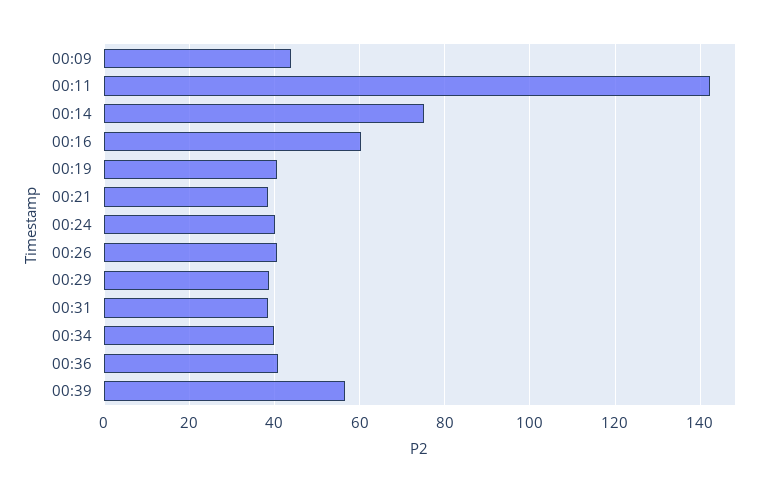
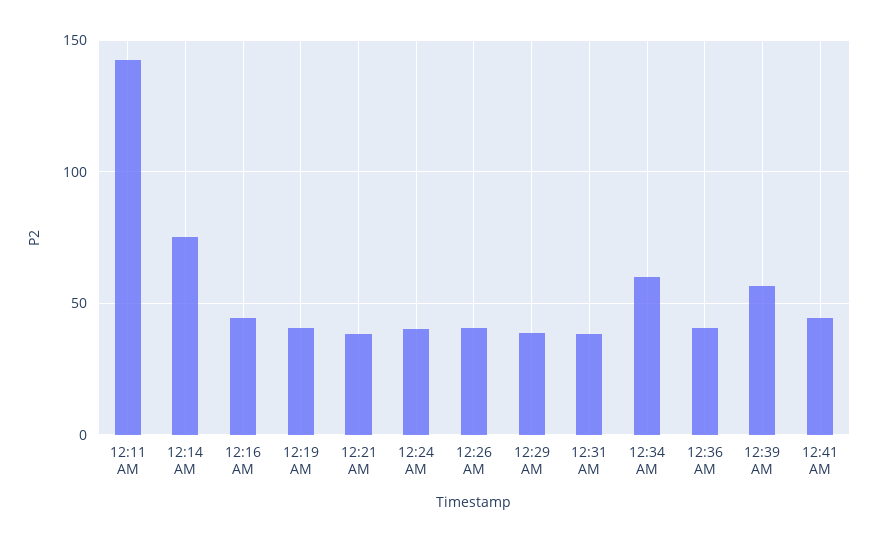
00:09: 44 -> none
00:16: 60 -> 45
00:34: 40 -> 60
12:41 AM: none -> 45

